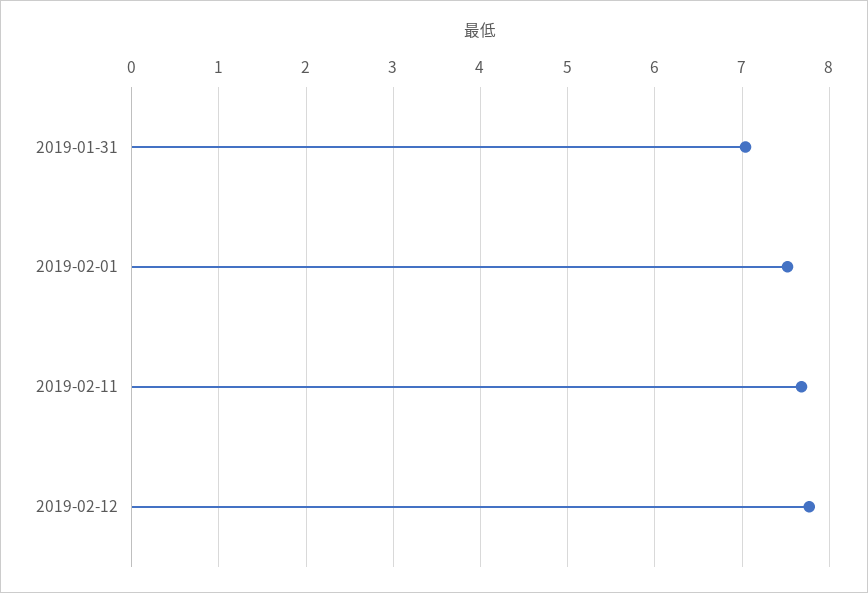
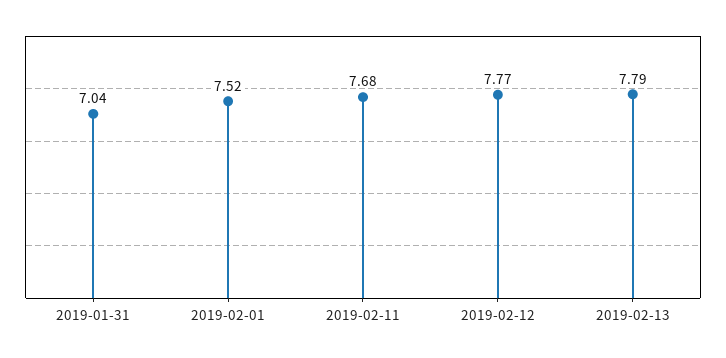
2019-02-13: none -> 7.79

